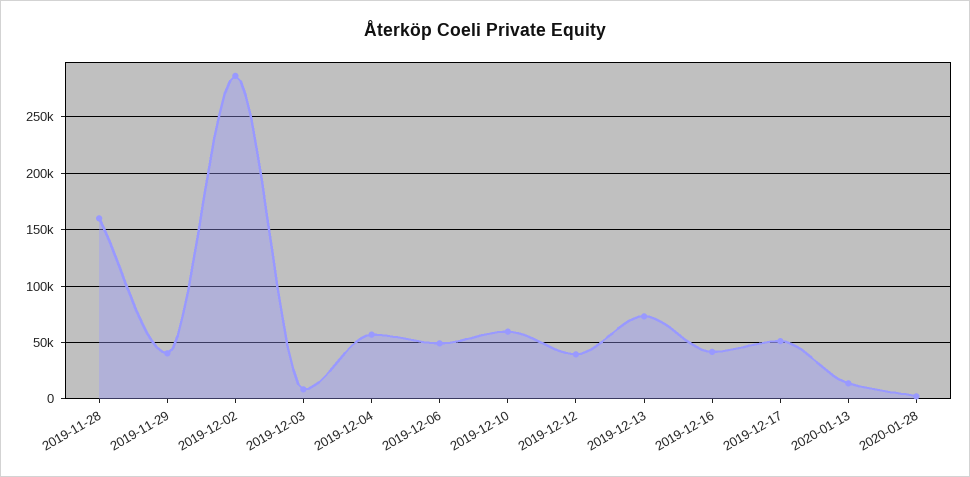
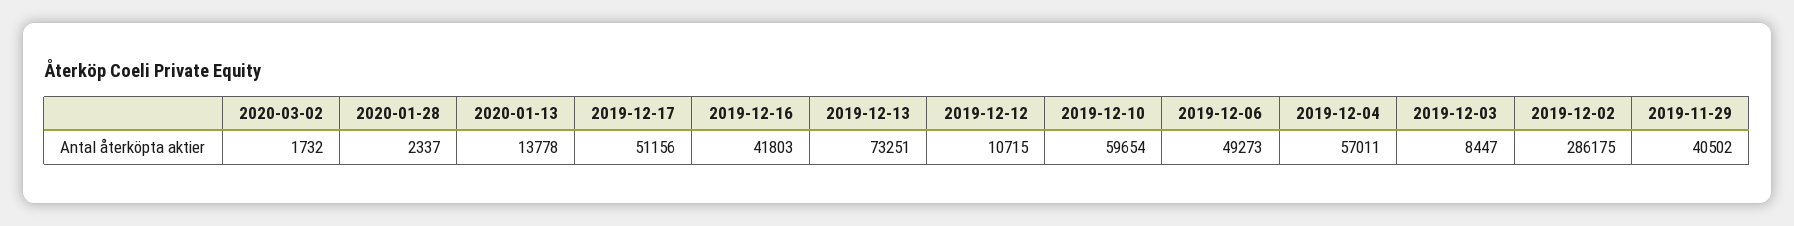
2019-11-28: 160000 -> none
2019-12-12: 40000 -> 10715
2020-03-02: none -> 1732

